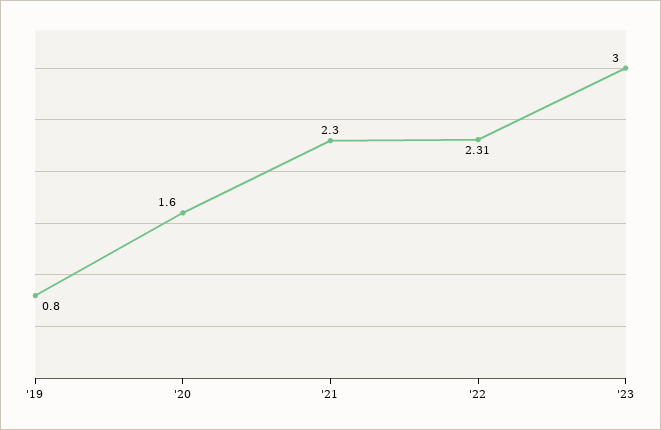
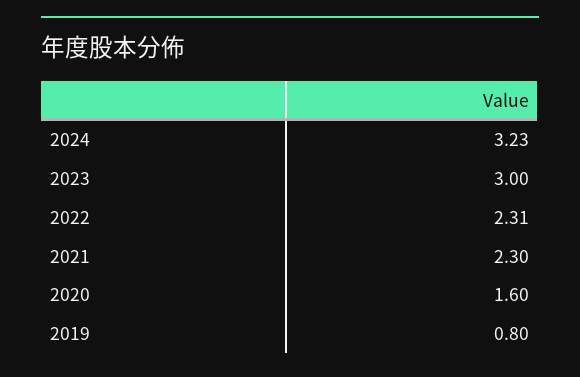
2024: none -> 3.23

